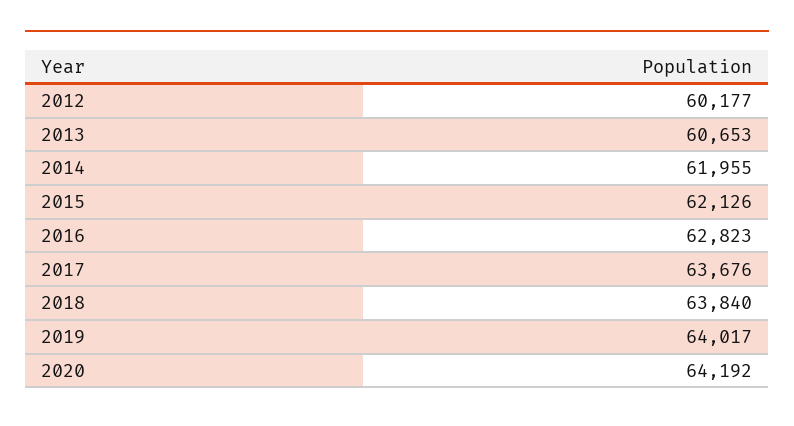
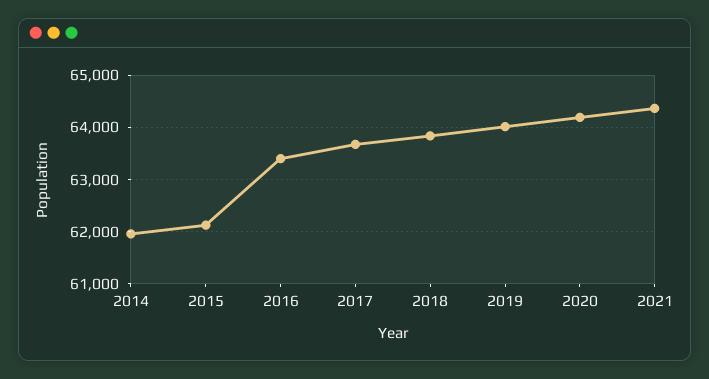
2012: 60177 -> none
2013: 60653 -> none
2016: 62823 -> 63400
2021: none -> 64400

